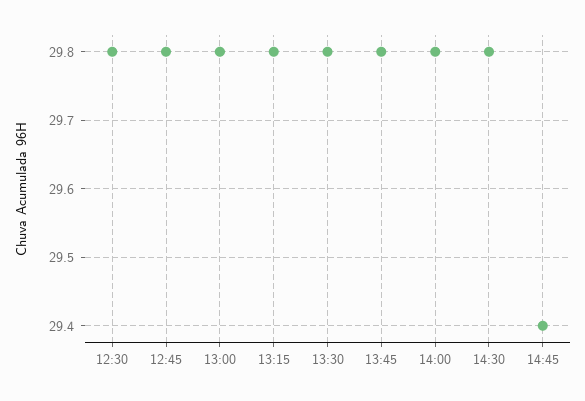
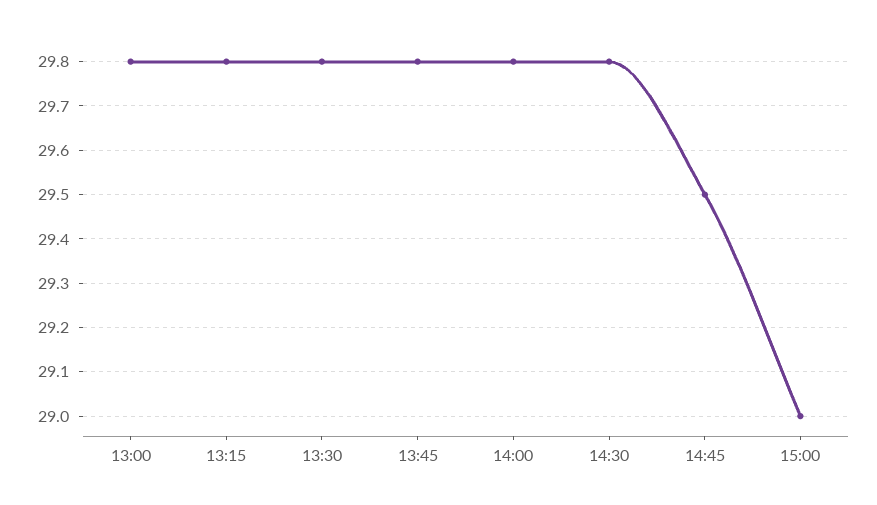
12:30: 29.8 -> none
12:45: 29.8 -> none
14:45: 29.4 -> 29.5
15:00: none -> 29

